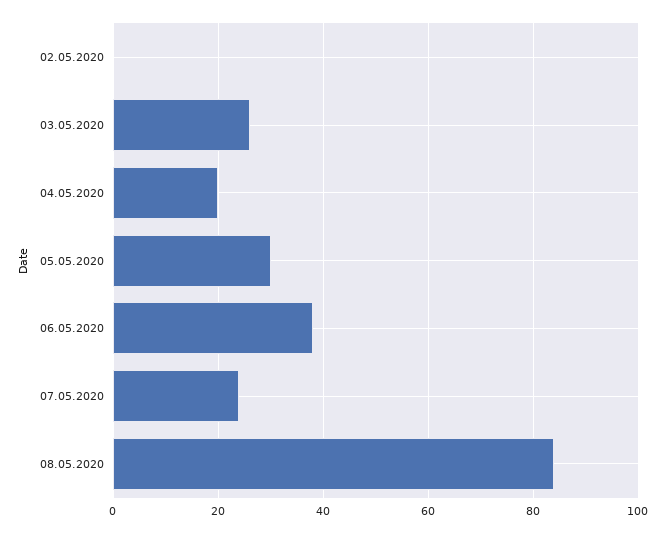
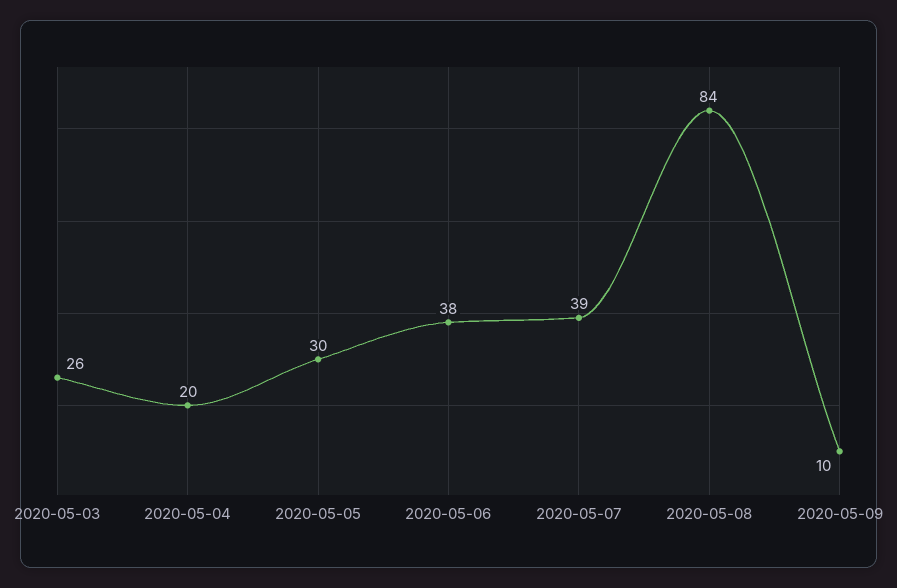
02.05.2020: 0 -> none
07.05.2020: 25 -> 39
2020-05-09: none -> 10

